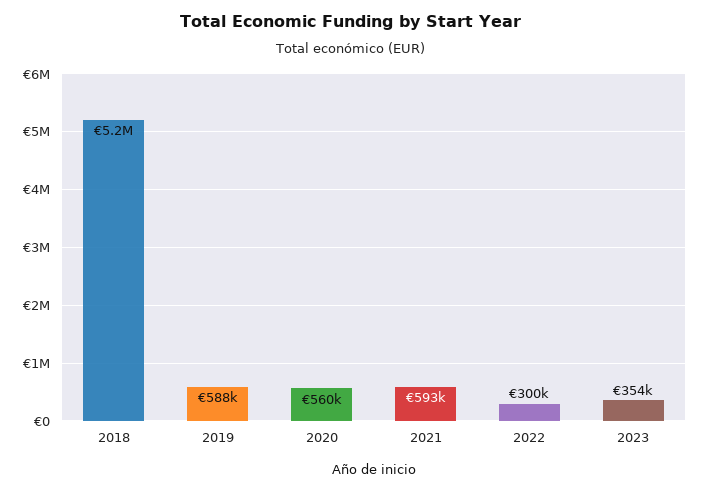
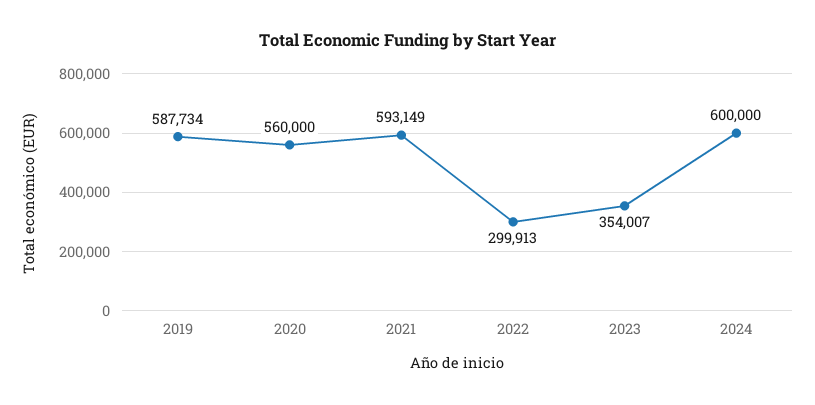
2018: 5200000 -> none
2024: none -> 600000

